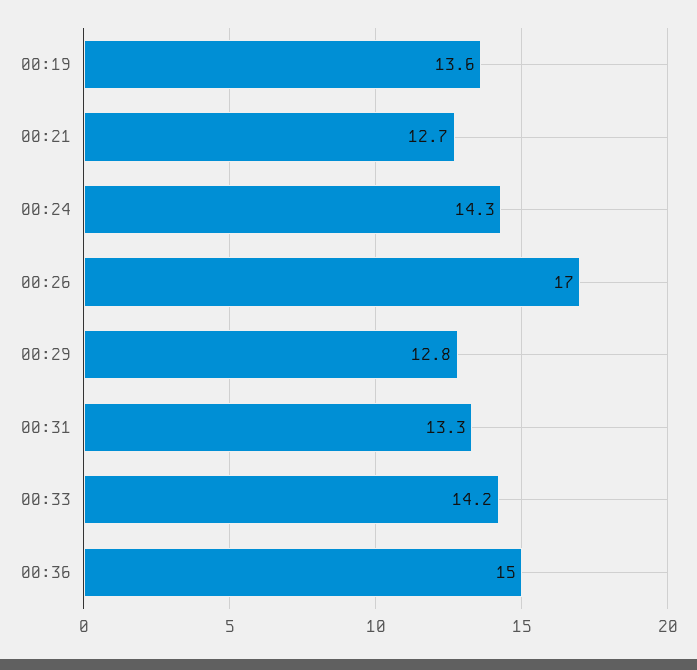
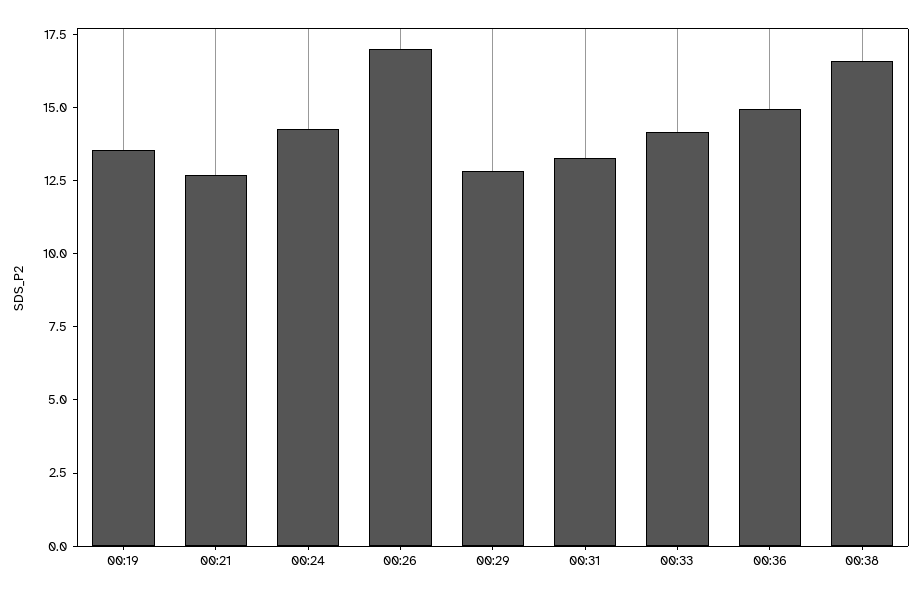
00:38: none -> 16.5

